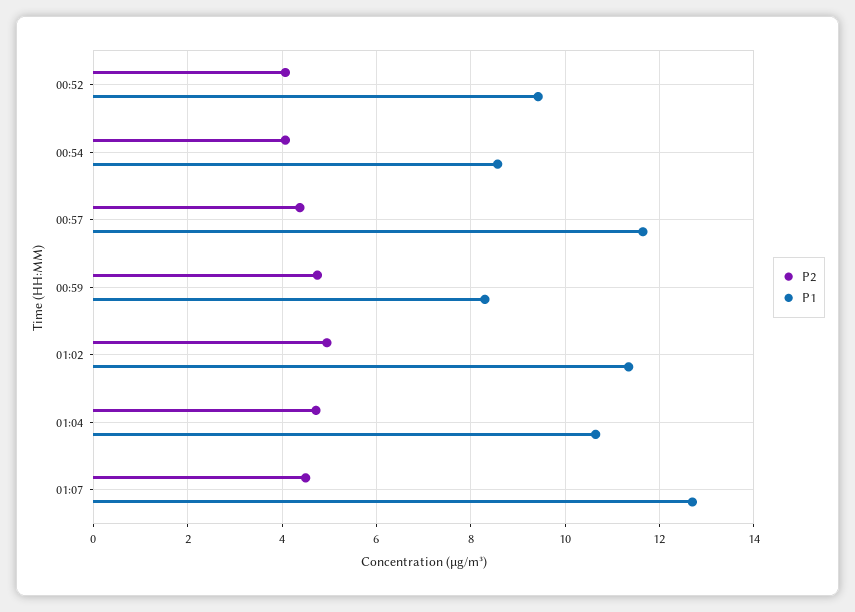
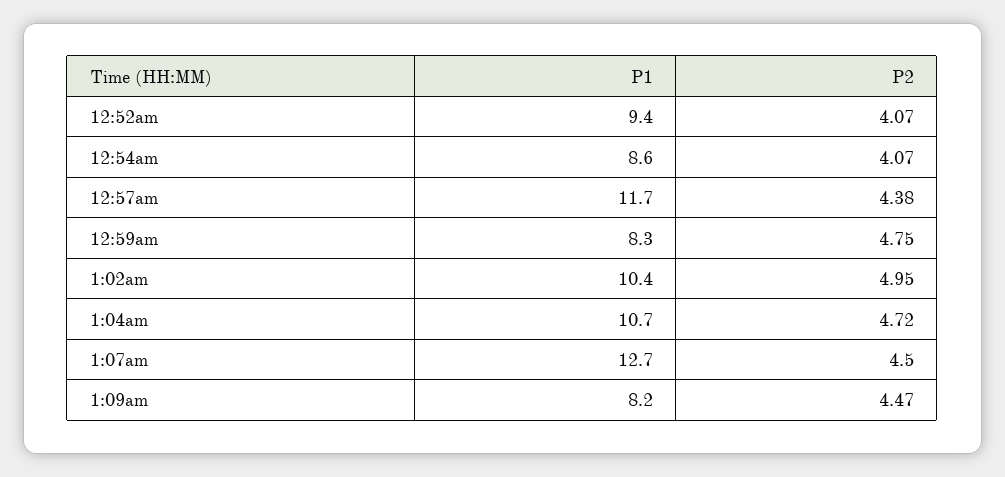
P1, 01:02: 11.4 -> 10.4
P1, 1:09am: none -> 8.2
P2, 1:09am: none -> 4.47

